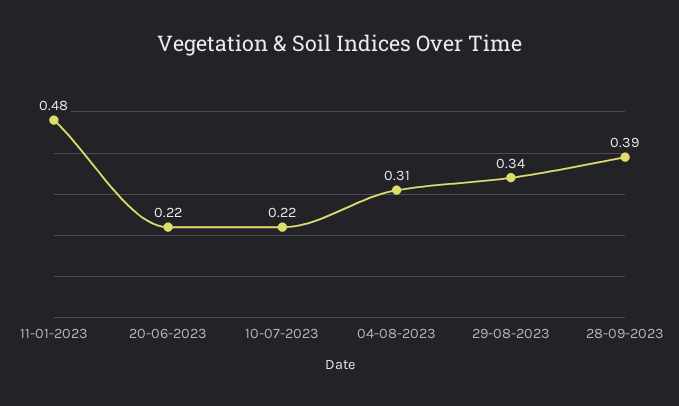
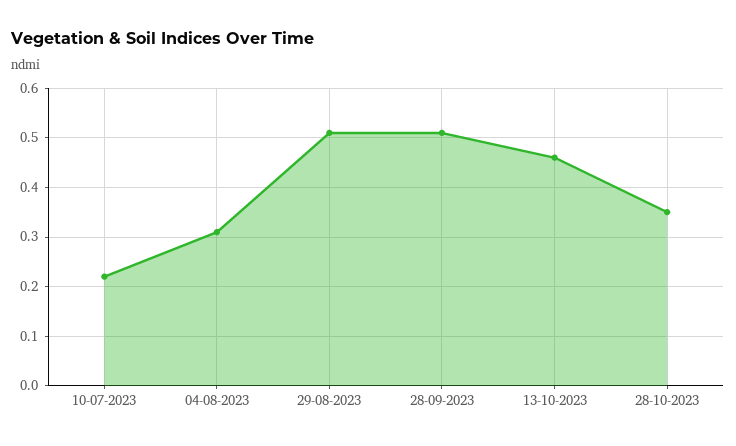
11-01-2023: 0.48 -> none
20-06-2023: 0.22 -> none
29-08-2023: 0.34 -> 0.5
28-09-2023: 0.39 -> 0.5
13-10-2023: none -> 0.45
28-10-2023: none -> 0.35

